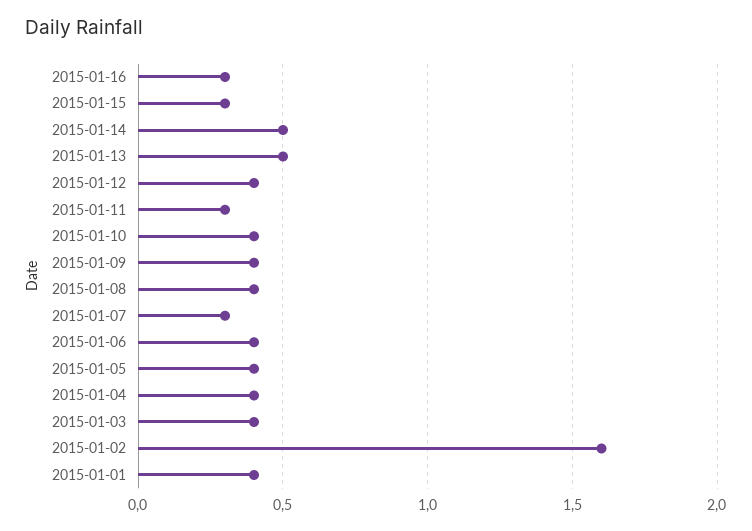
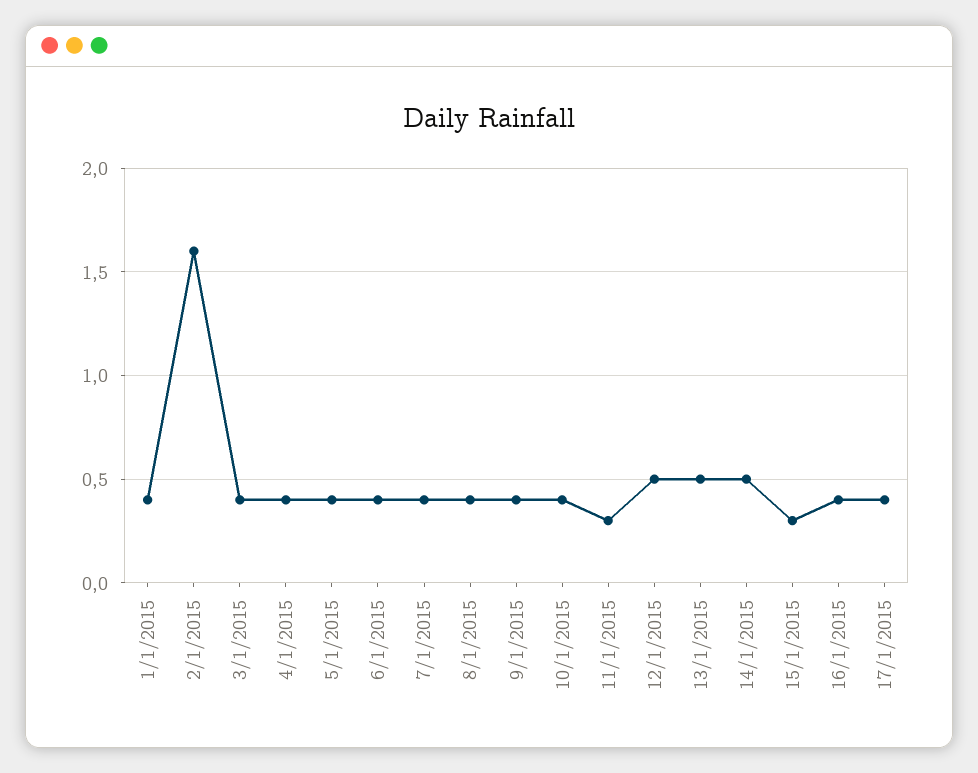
2015-01-16: 0.3 -> 0.4
2015-01-12: 0.4 -> 0.5
2015-01-07: 0.3 -> 0.4
17/1/2015: none -> 0.4

